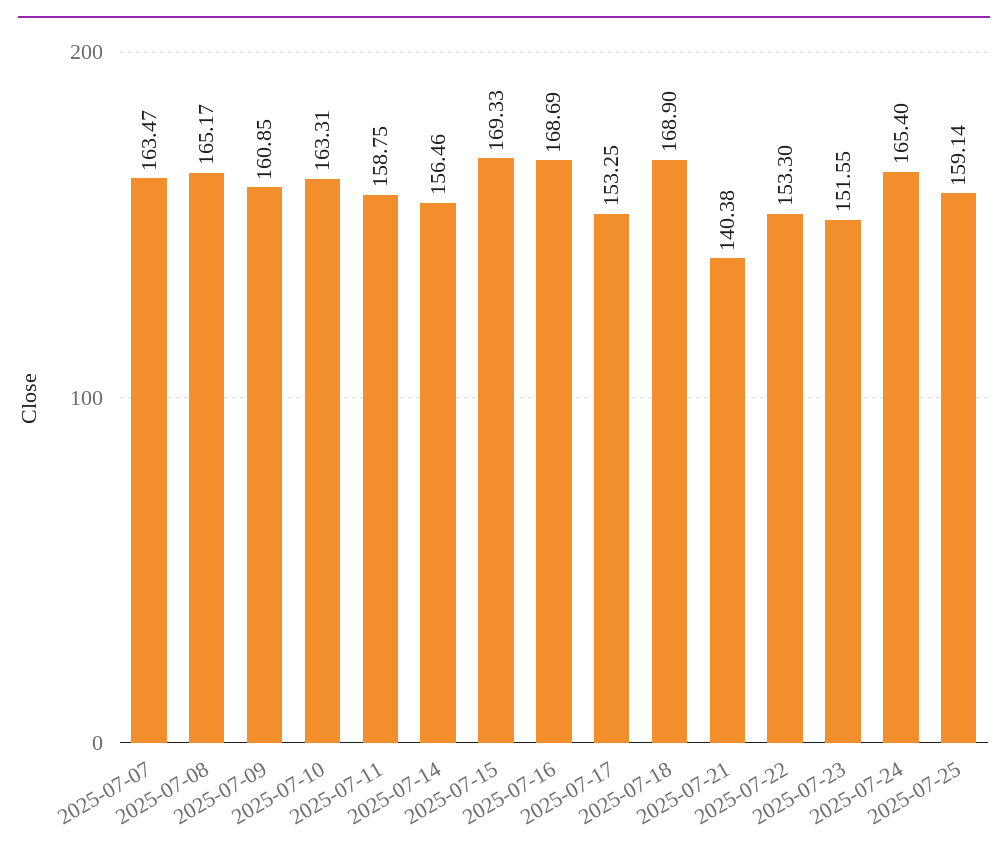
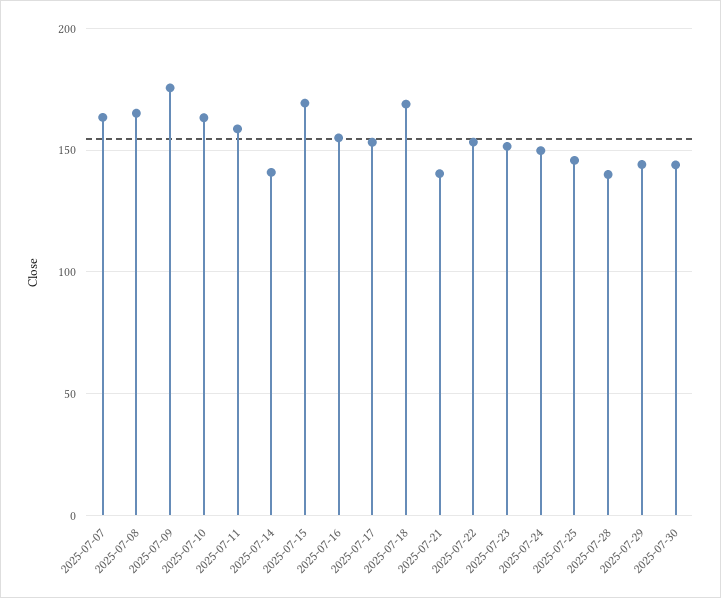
2025-07-09: 160.85 -> 175
2025-07-14: 156.46 -> 140
2025-07-16: 168.69 -> 155
2025-07-24: 165.4 -> 150
2025-07-25: 159.14 -> 145
2025-07-28: none -> 140
2025-07-29: none -> 145
2025-07-30: none -> 145

